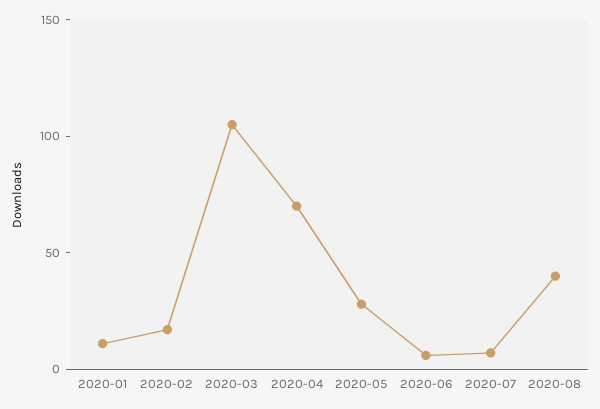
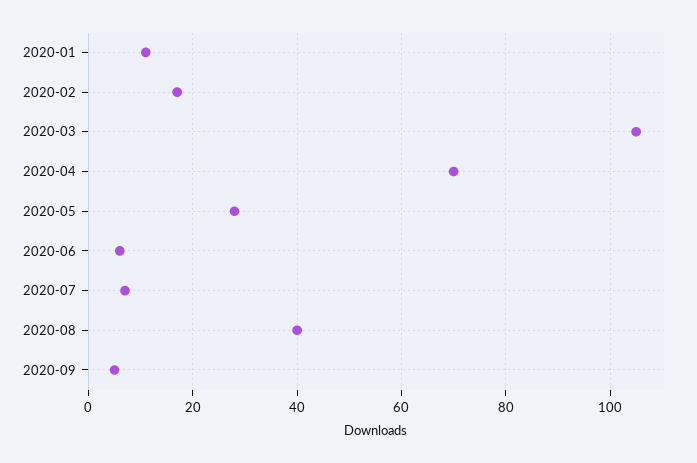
2020-09: none -> 5

